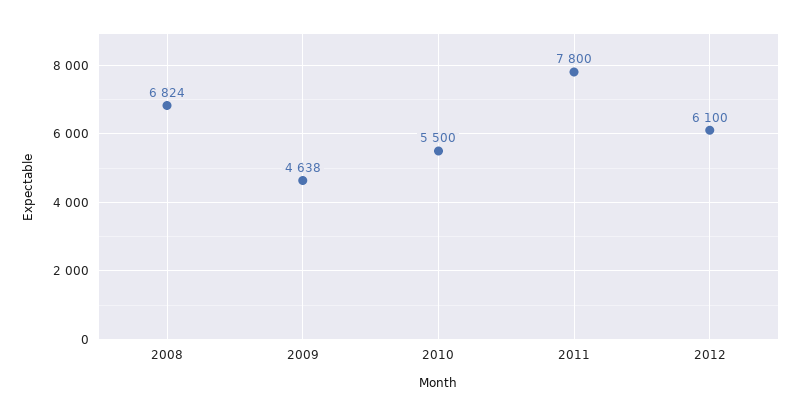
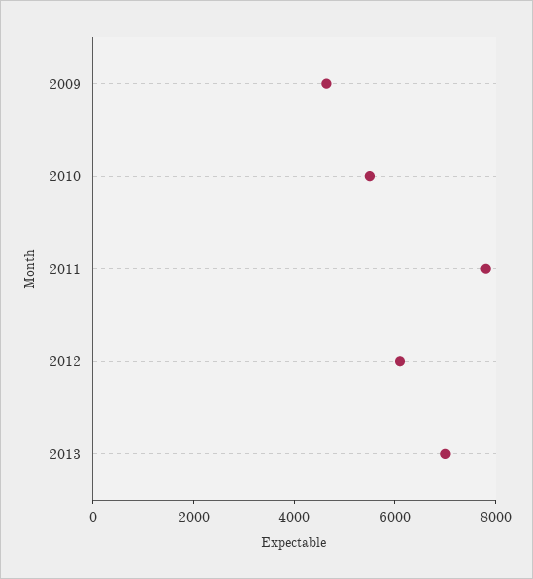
2008: 6824 -> none
2013: none -> 7000

